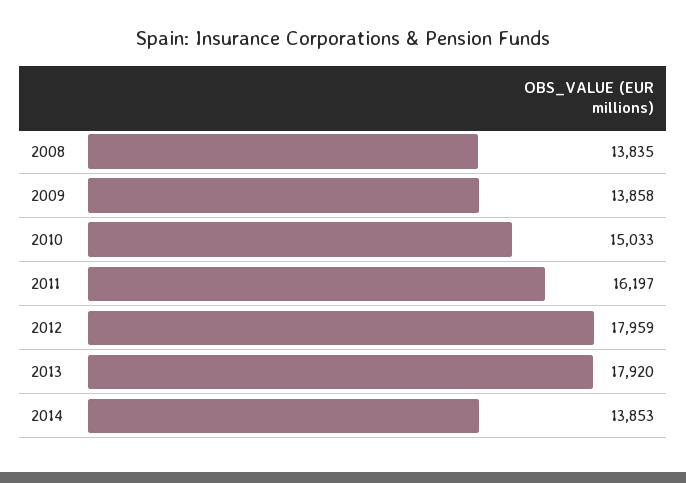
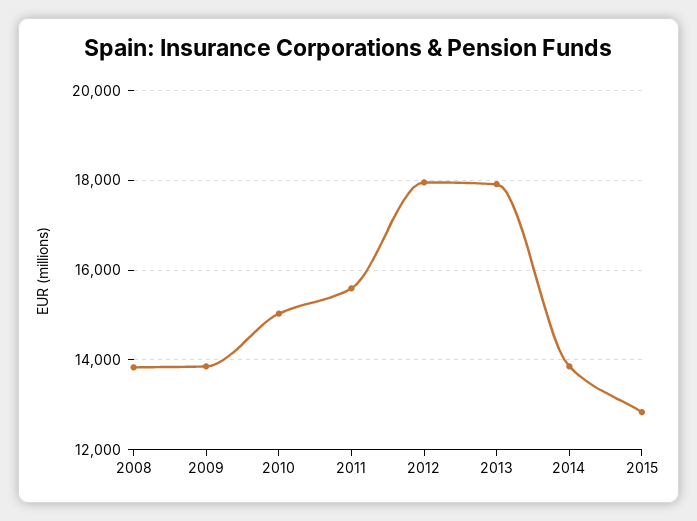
2011: 16197 -> 15600
2015: none -> 12800

